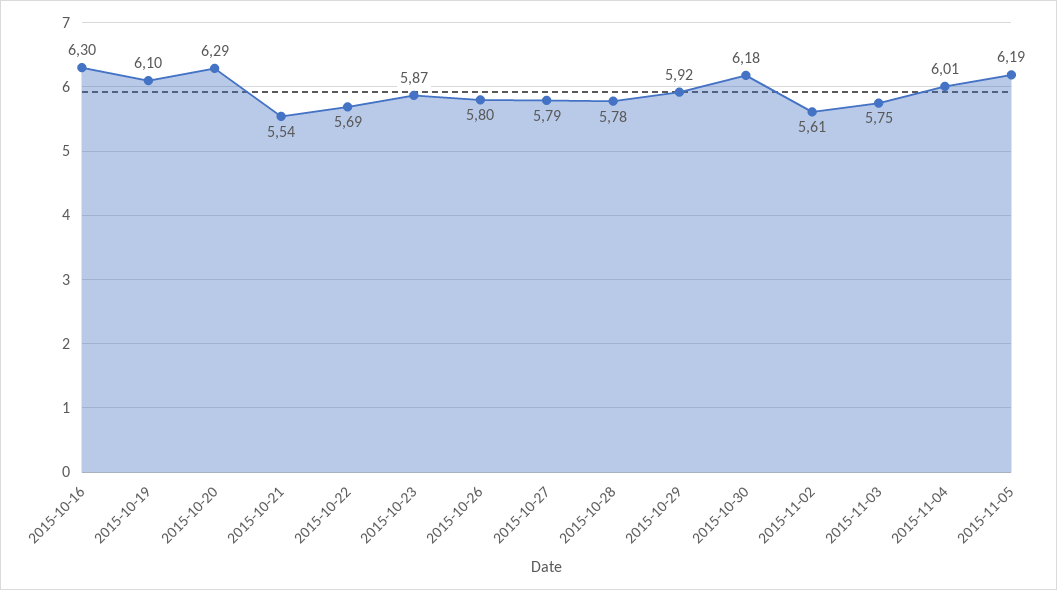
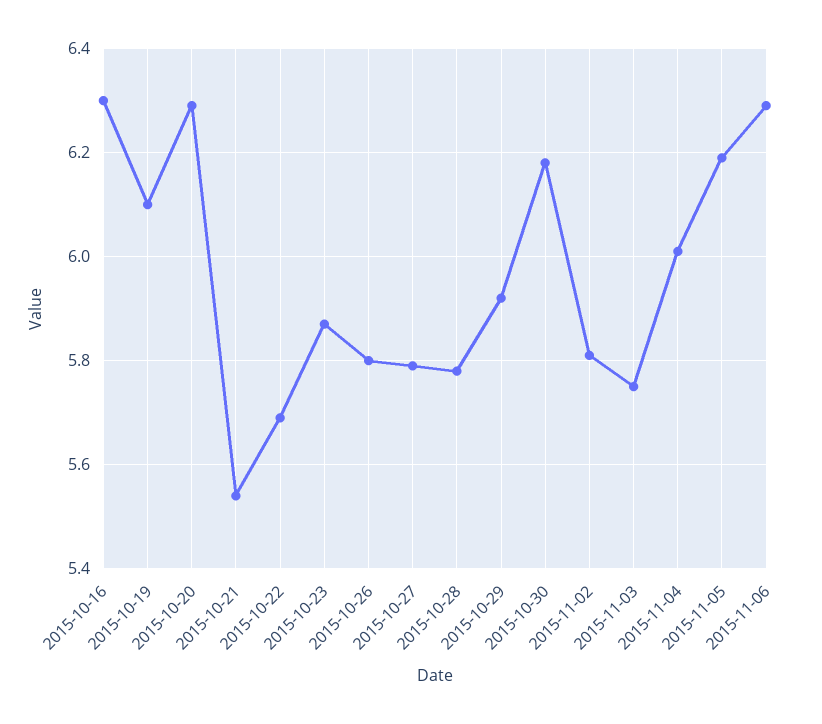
2015-11-02: 5.61 -> 5.8
2015-11-06: none -> 6.3

